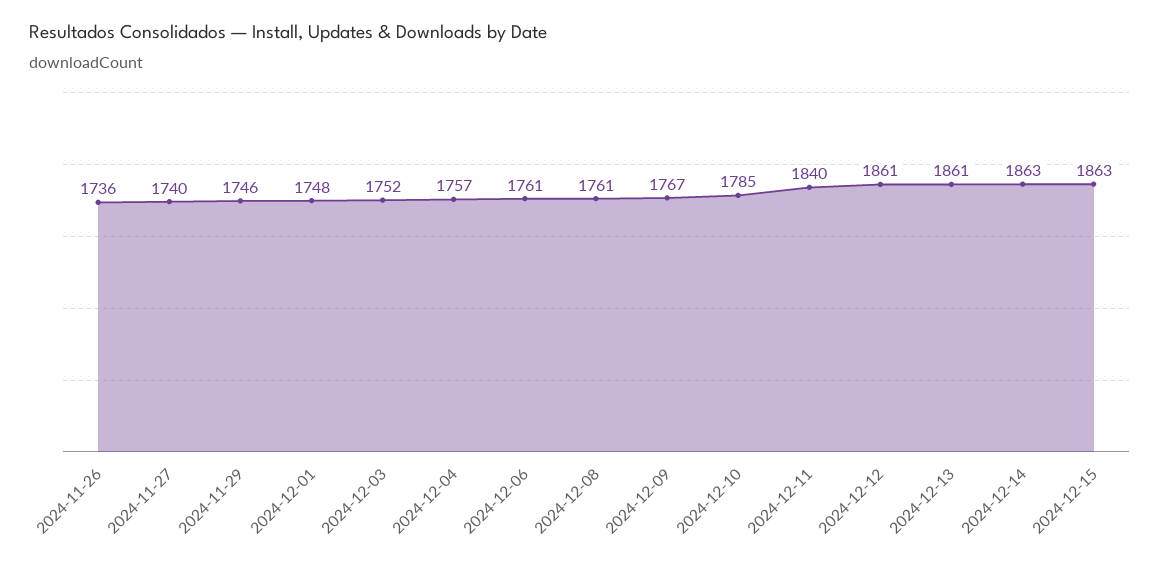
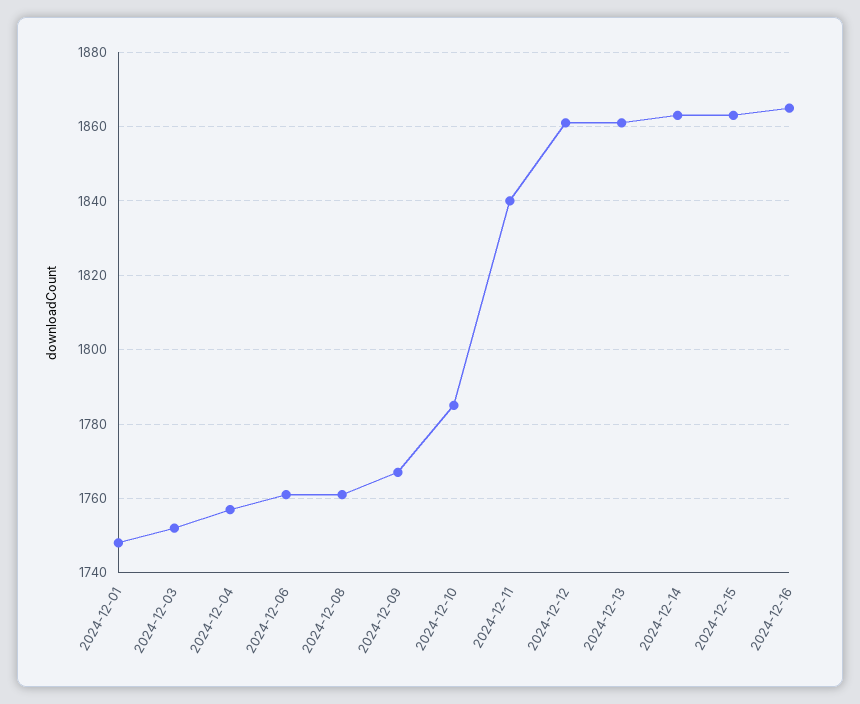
2024-11-26: 1736 -> none
2024-11-27: 1740 -> none
2024-11-29: 1746 -> none
2024-12-16: none -> 1865

